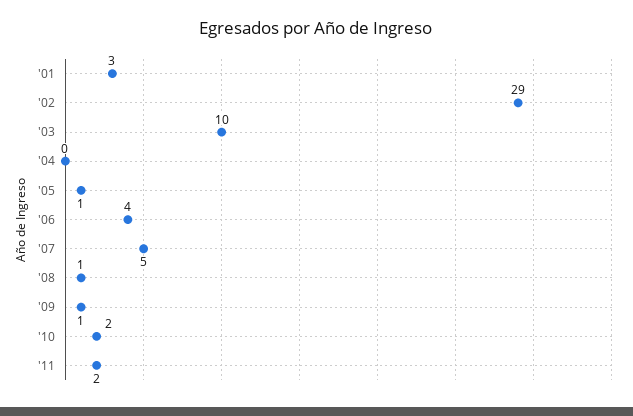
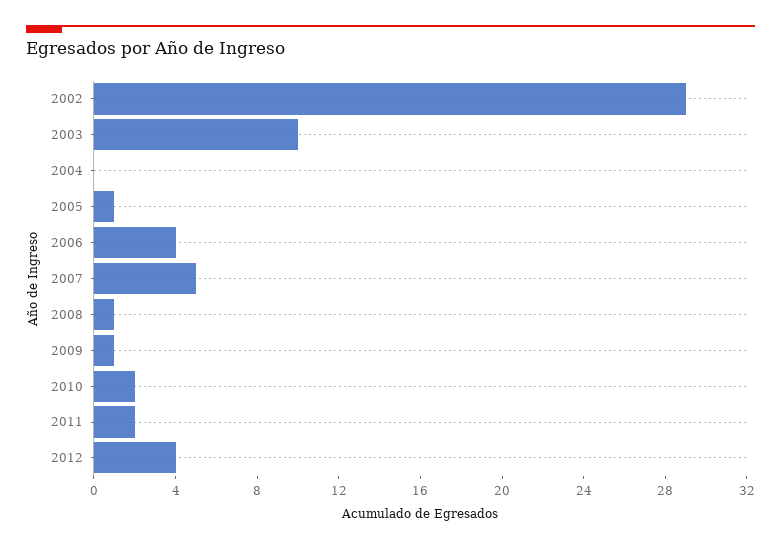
'01: 3 -> none
2012: none -> 4

